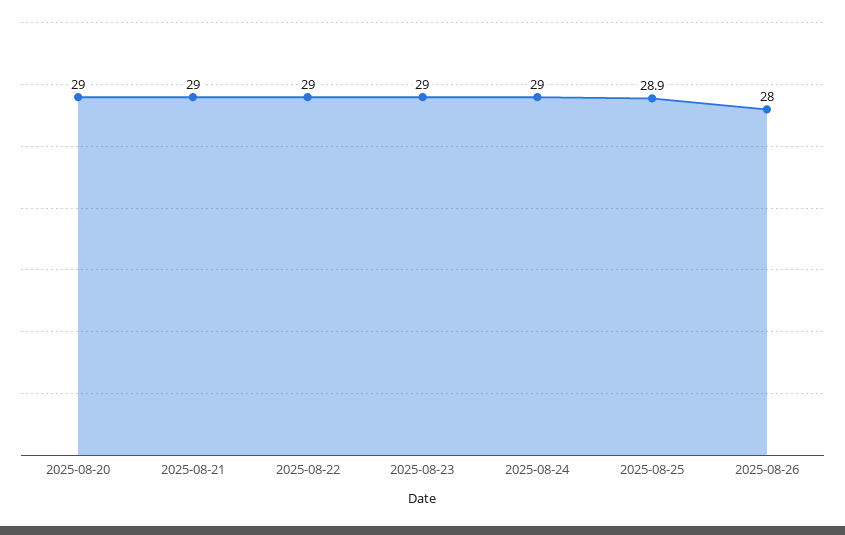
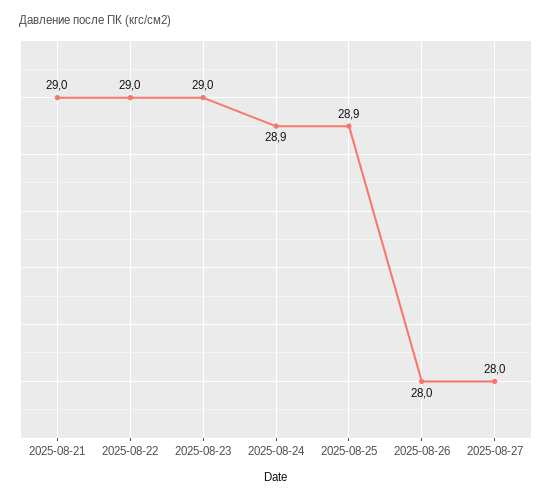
2025-08-20: 29 -> none
2025-08-24: 29 -> 28.9
2025-08-27: none -> 28

